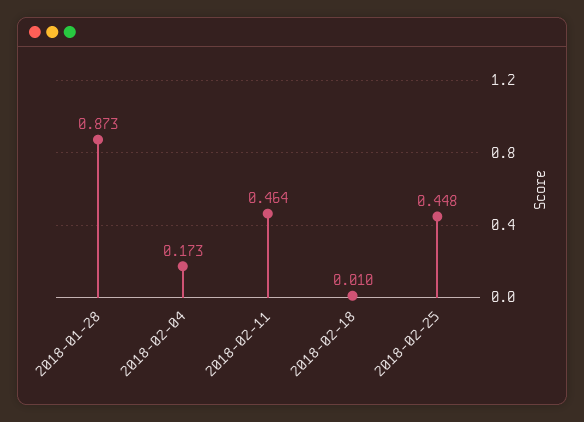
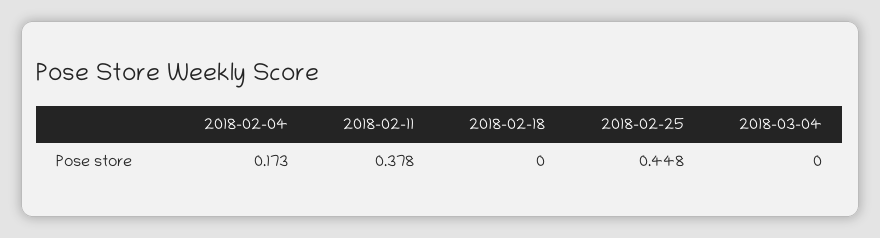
2018-01-28: 0.873 -> none
2018-02-11: 0.464 -> 0.378
2018-02-18: 0.01 -> 0
2018-03-04: none -> 0

